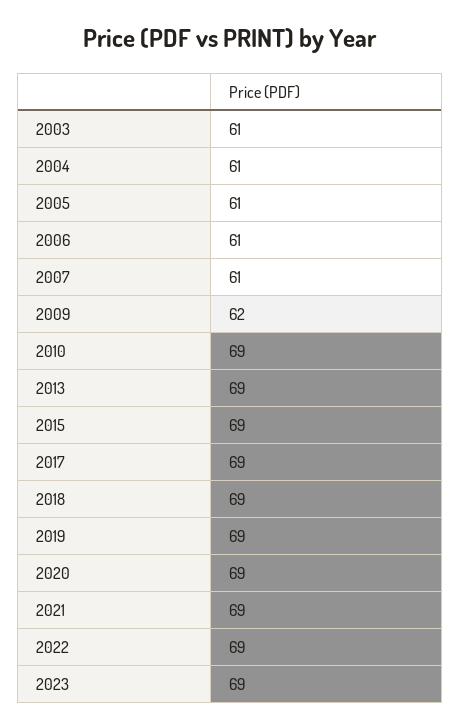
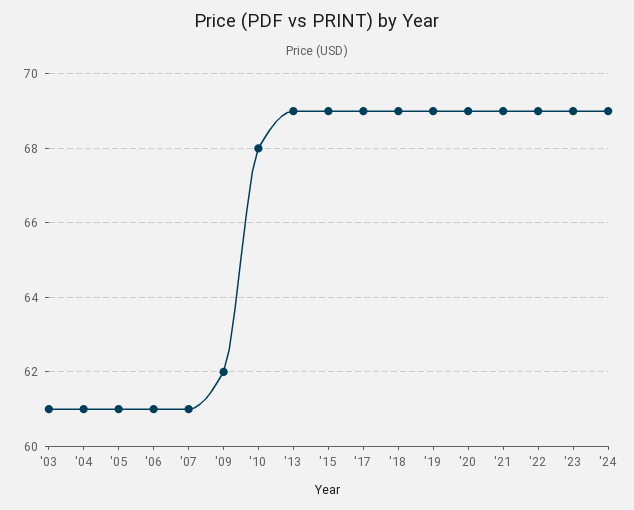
2010: 69 -> 68
'24: none -> 69

